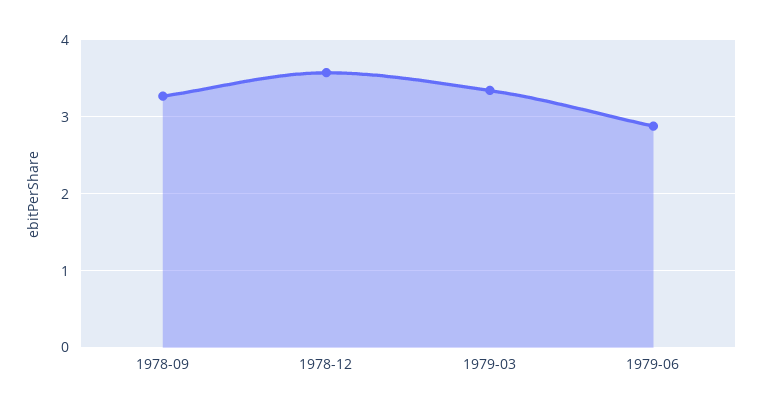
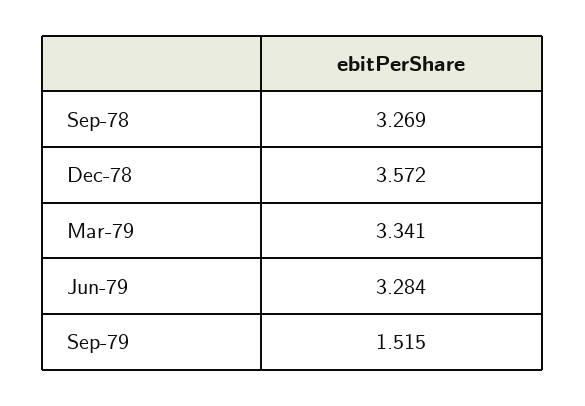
1979-06: 2.9 -> 3.284
Sep-79: none -> 1.515

